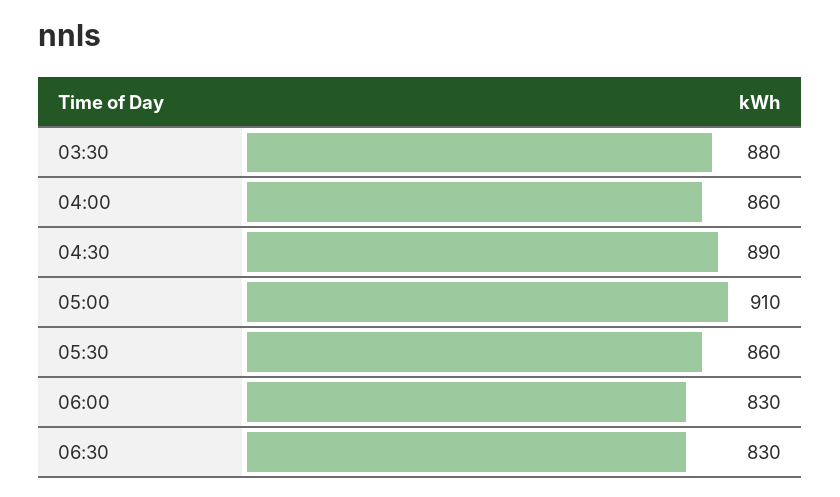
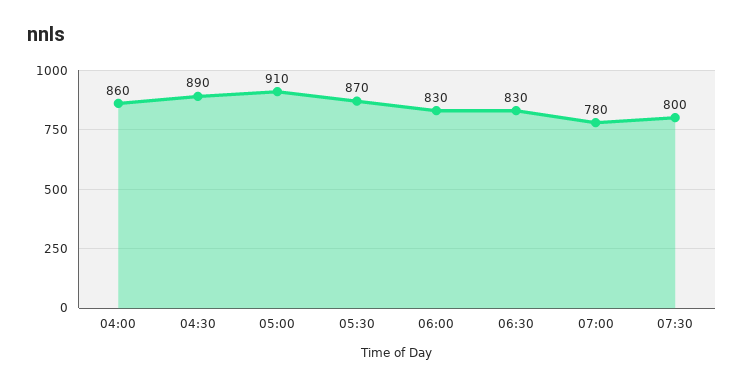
03:30: 880 -> none
05:30: 860 -> 870
07:00: none -> 780
07:30: none -> 800

